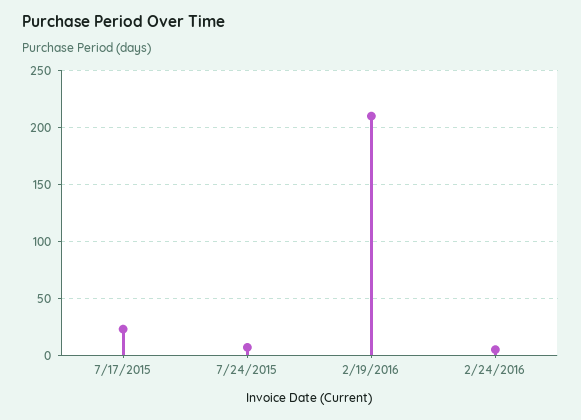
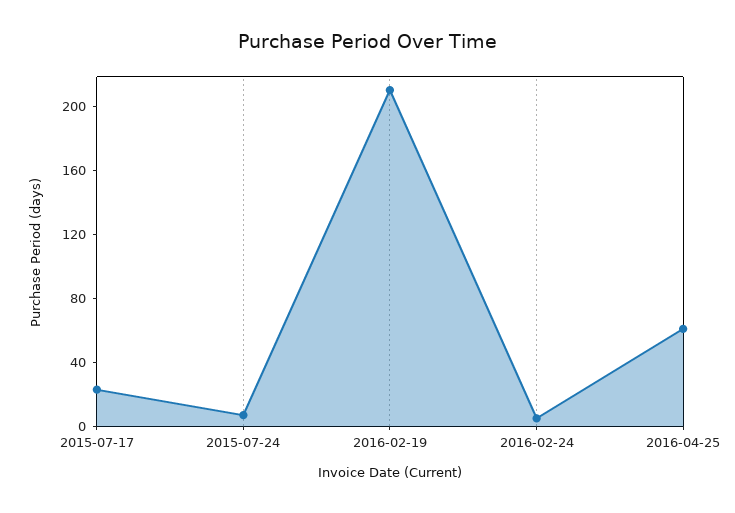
2016-04-25: none -> 60

